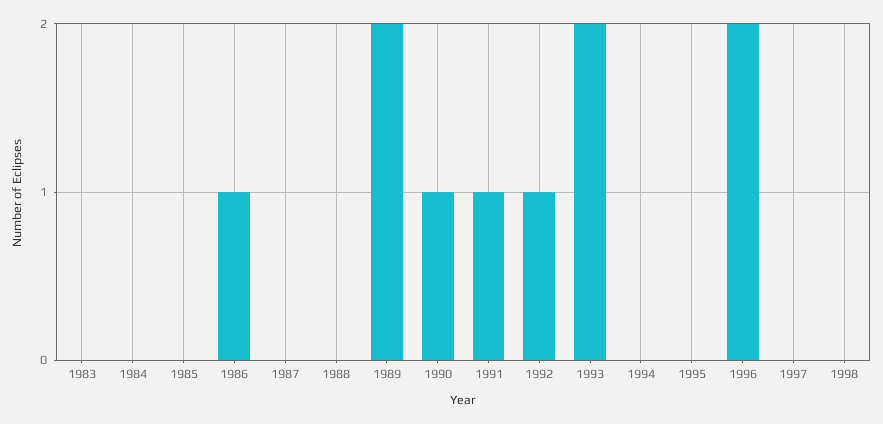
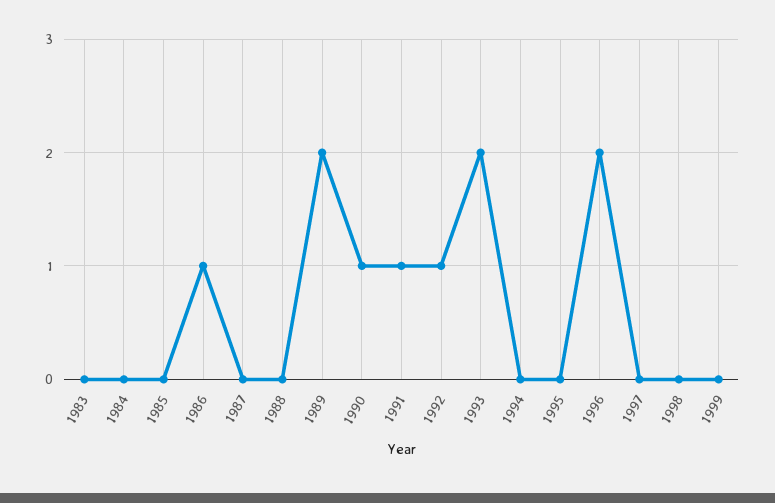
1999: none -> 0

